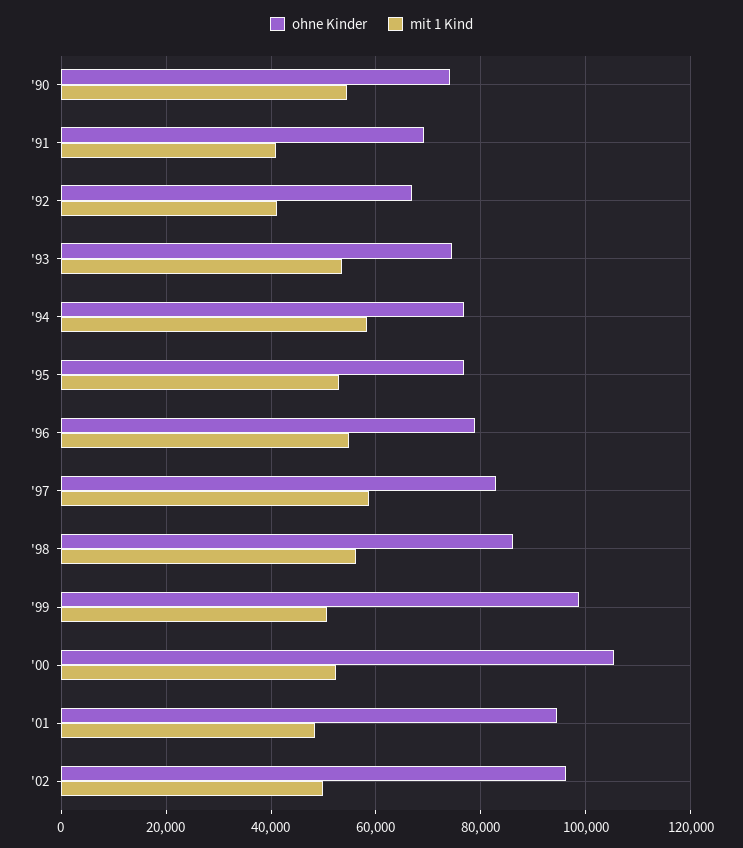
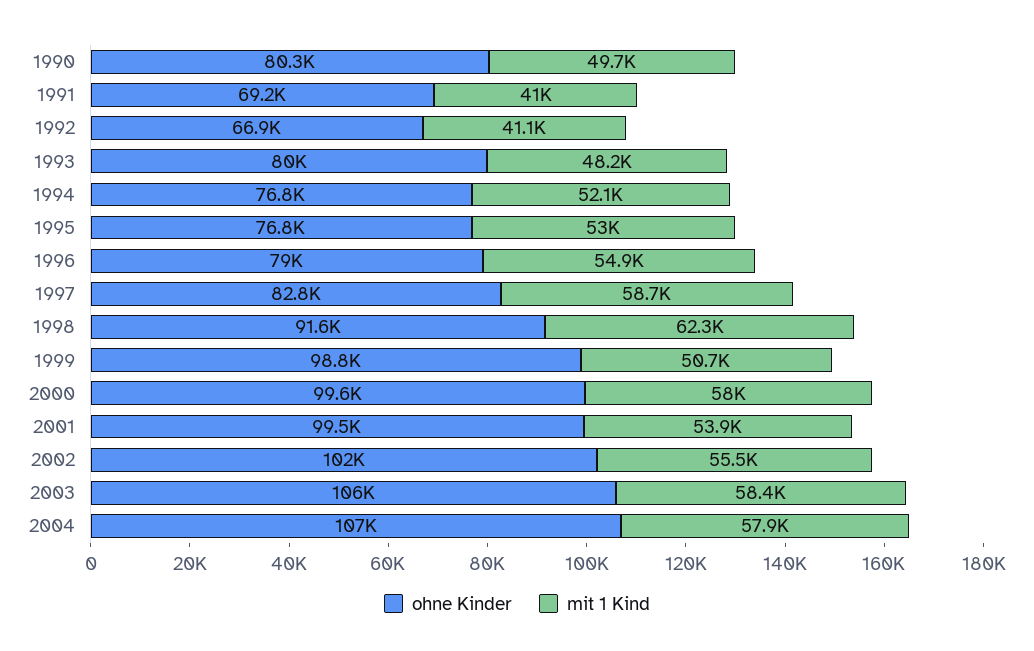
ohne Kinder, '90: 74000 -> 80300
mit 1 Kind, '90: 54000 -> 49700
ohne Kinder, '93: 74000 -> 80000
mit 1 Kind, '93: 54000 -> 48200
mit 1 Kind, '94: 58000 -> 52100
ohne Kinder, '98: 86000 -> 91600
mit 1 Kind, '98: 56000 -> 62300
ohne Kinder, '00: 106000 -> 99600
mit 1 Kind, '00: 52000 -> 58000
ohne Kinder, '01: 94000 -> 99500
mit 1 Kind, '01: 48000 -> 53900
ohne Kinder, '02: 96000 -> 102000
mit 1 Kind, '02: 50000 -> 55500
ohne Kinder, 2003: none -> 106000
mit 1 Kind, 2003: none -> 58400
ohne Kinder, 2004: none -> 107000
mit 1 Kind, 2004: none -> 57900

